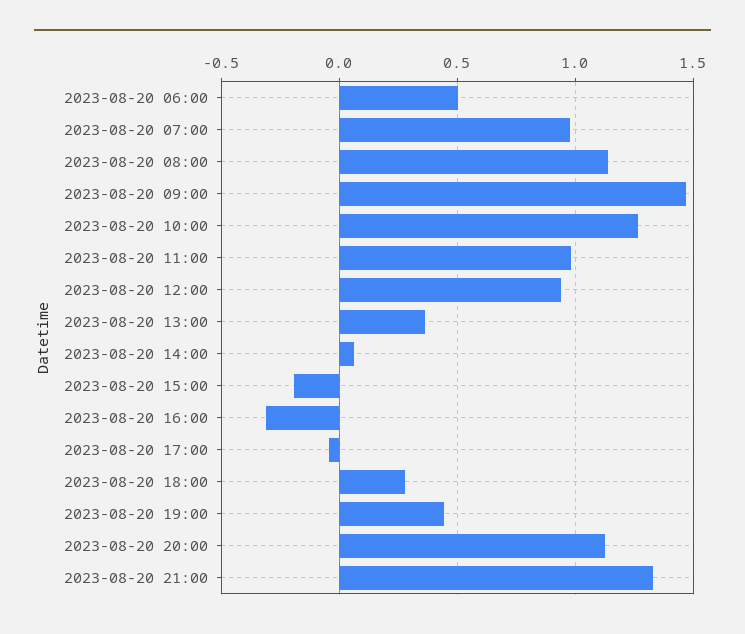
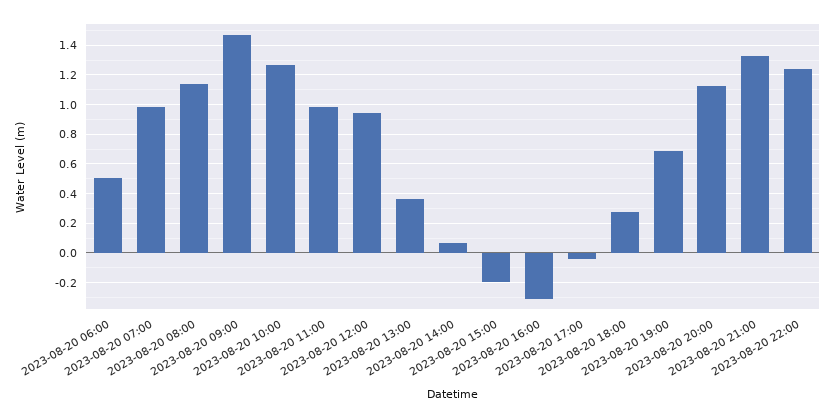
2023-08-20 19:00: 0.45 -> 0.7
2023-08-20 22:00: none -> 1.25

